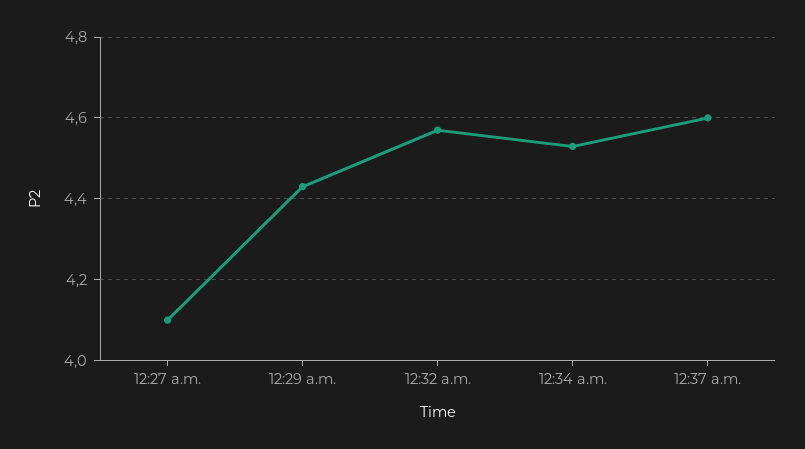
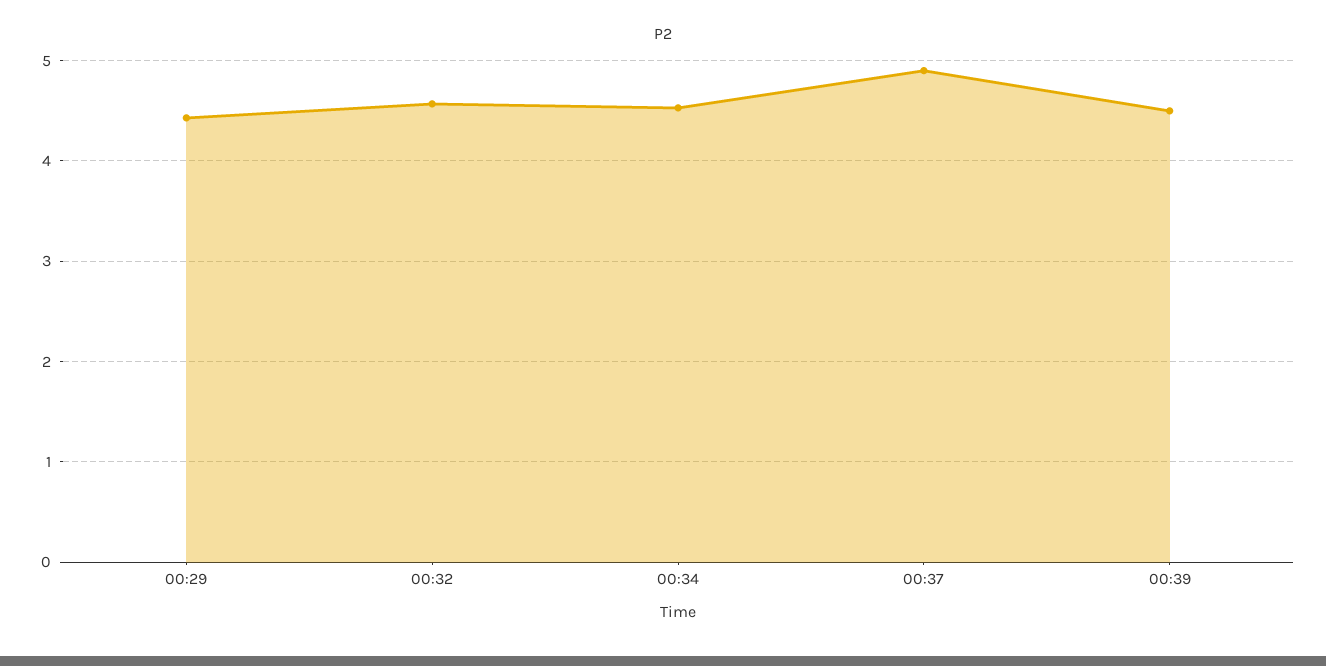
12:27 a.m.: 4.1 -> none
12:37 a.m.: 4.6 -> 4.9
00:39: none -> 4.5

